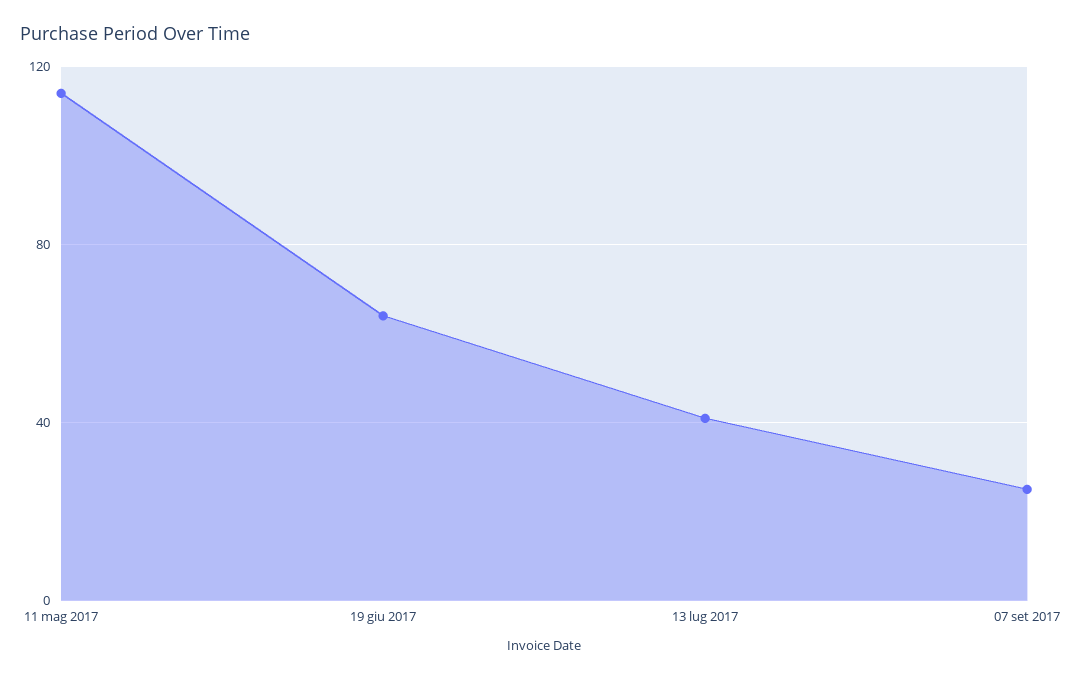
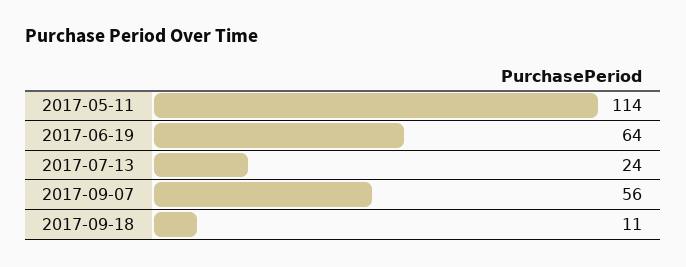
13 lug 2017: 40 -> 24
07 set 2017: 25 -> 56
2017-09-18: none -> 11

